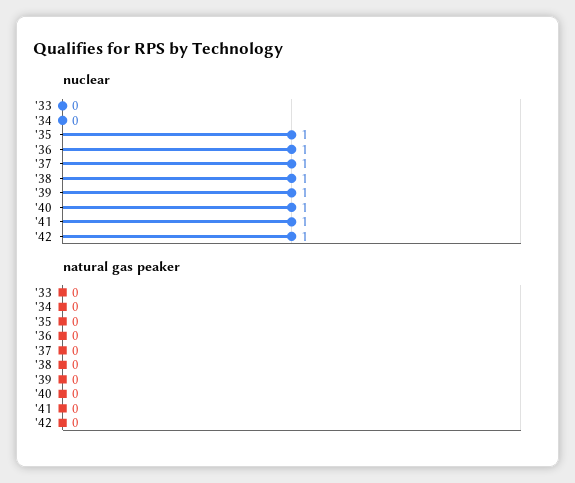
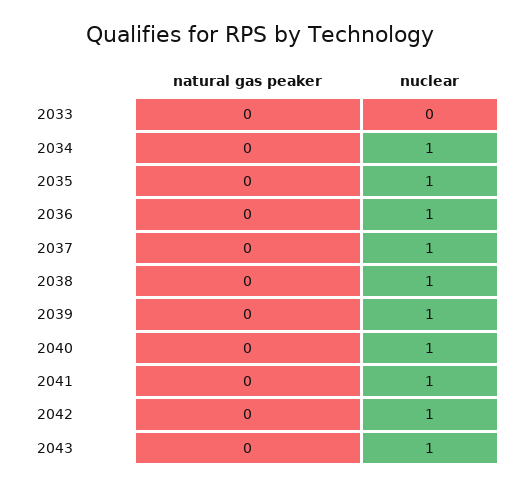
nuclear, '34: 0 -> 1
natural gas peaker, 2043: none -> 0
nuclear, 2043: none -> 1

